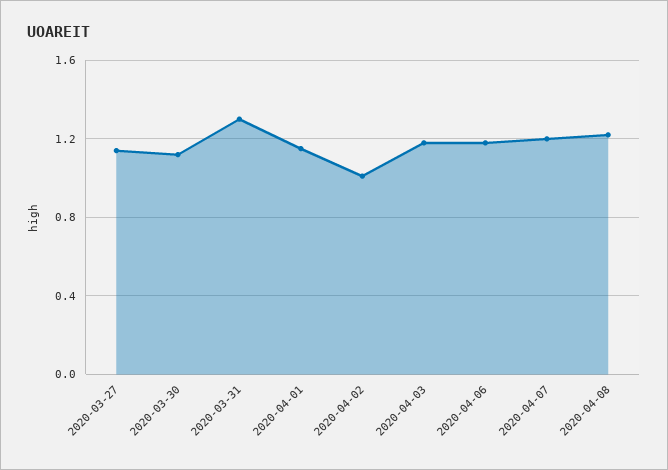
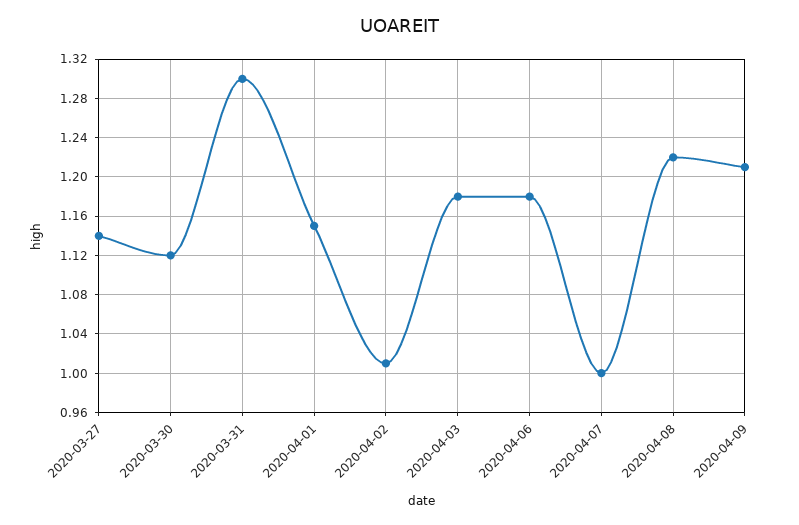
2020-04-07: 1.2 -> 1
2020-04-09: none -> 1.21

